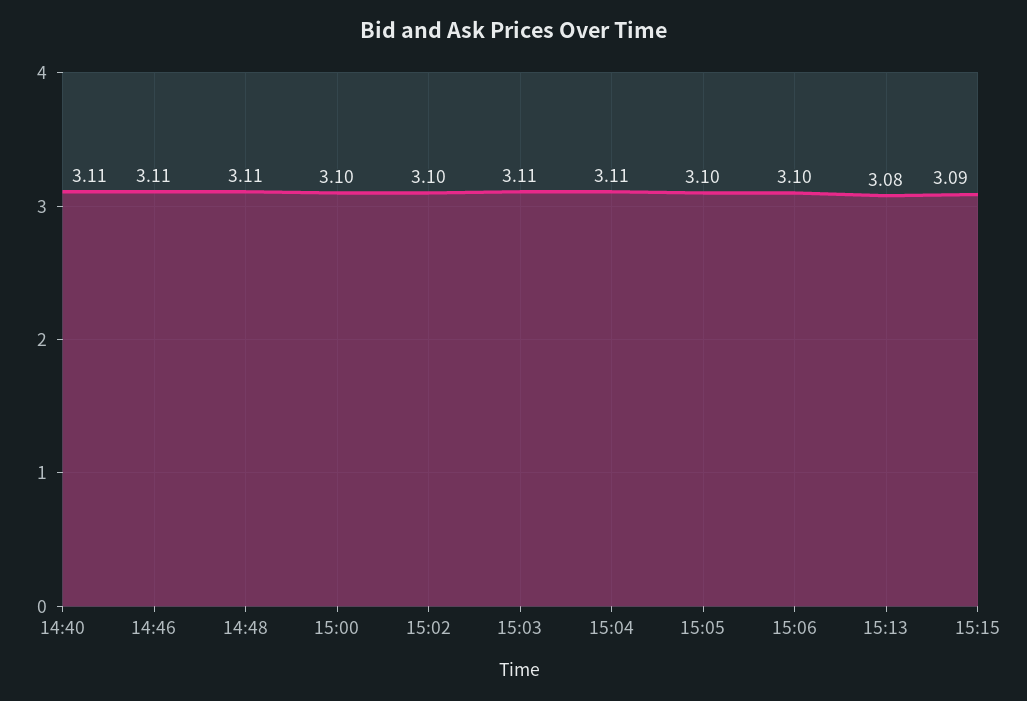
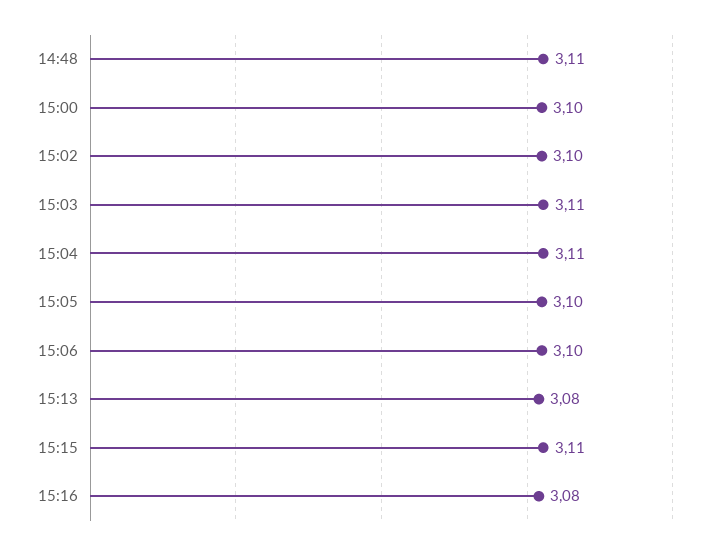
14:40: 3.11 -> none
14:46: 3.11 -> none
15:15: 3.09 -> 3.11
15:16: none -> 3.08

